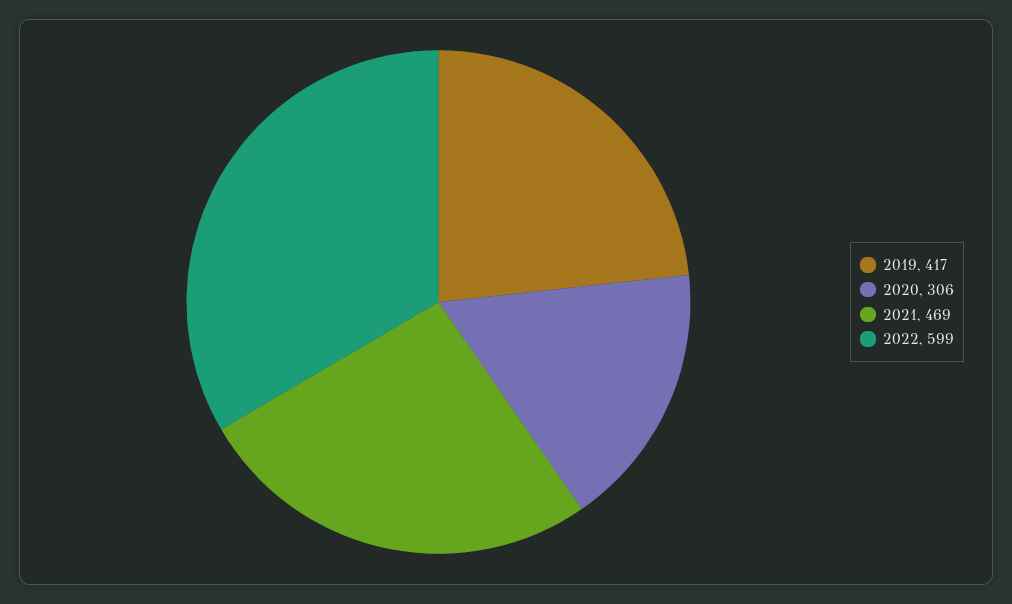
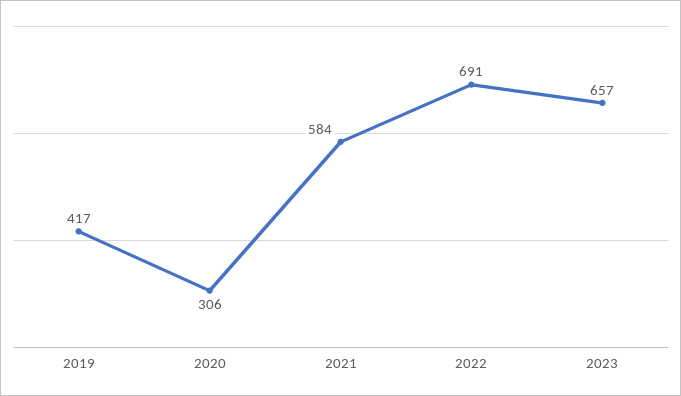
2021: 469 -> 584
2022: 599 -> 691
2023: none -> 657

